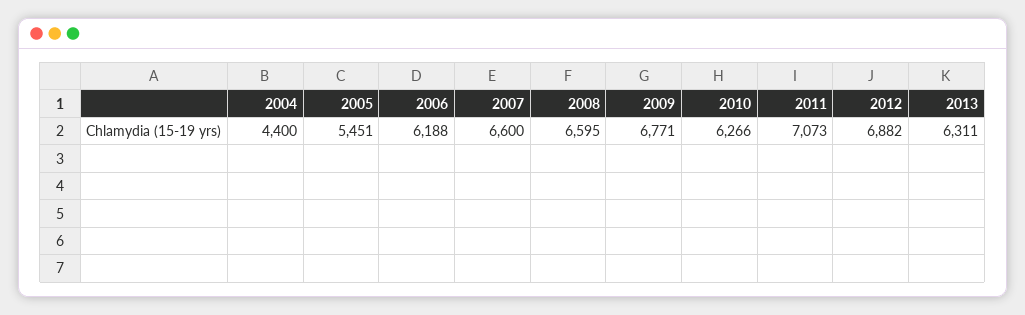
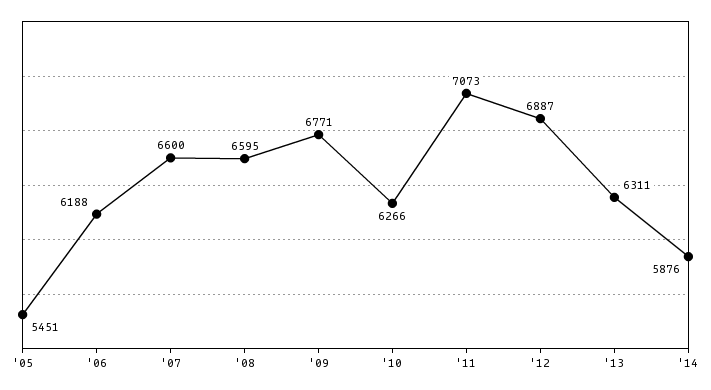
2004: 4400 -> none
2012: 6882 -> 6887
'14: none -> 5876

